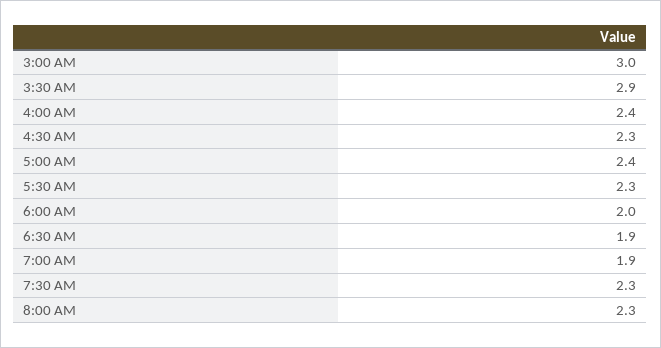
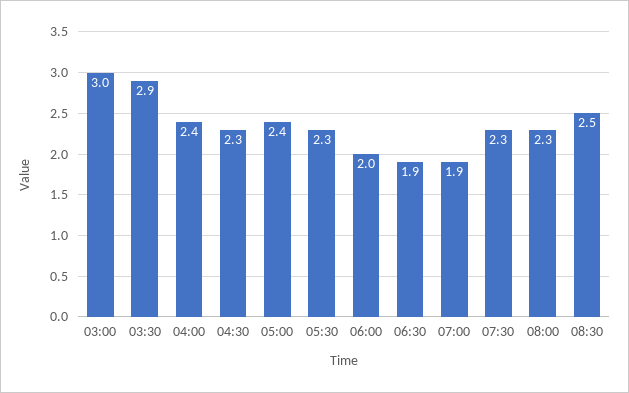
08:30: none -> 2.5

